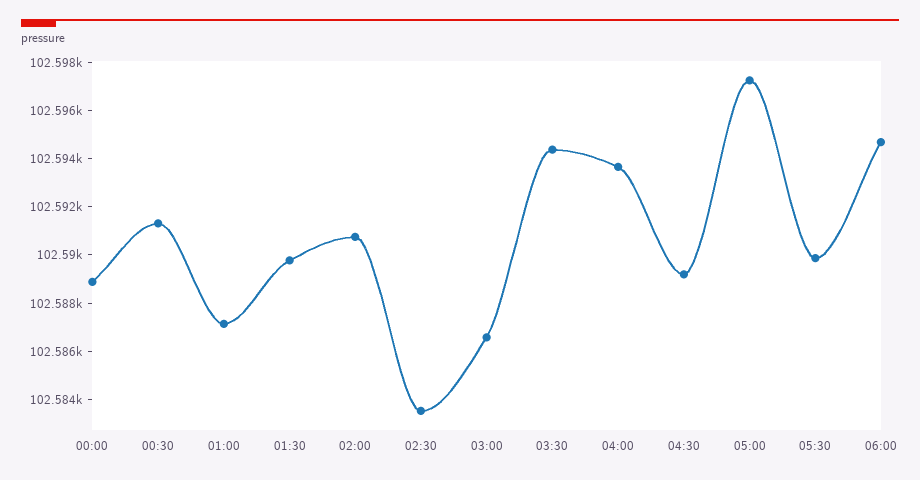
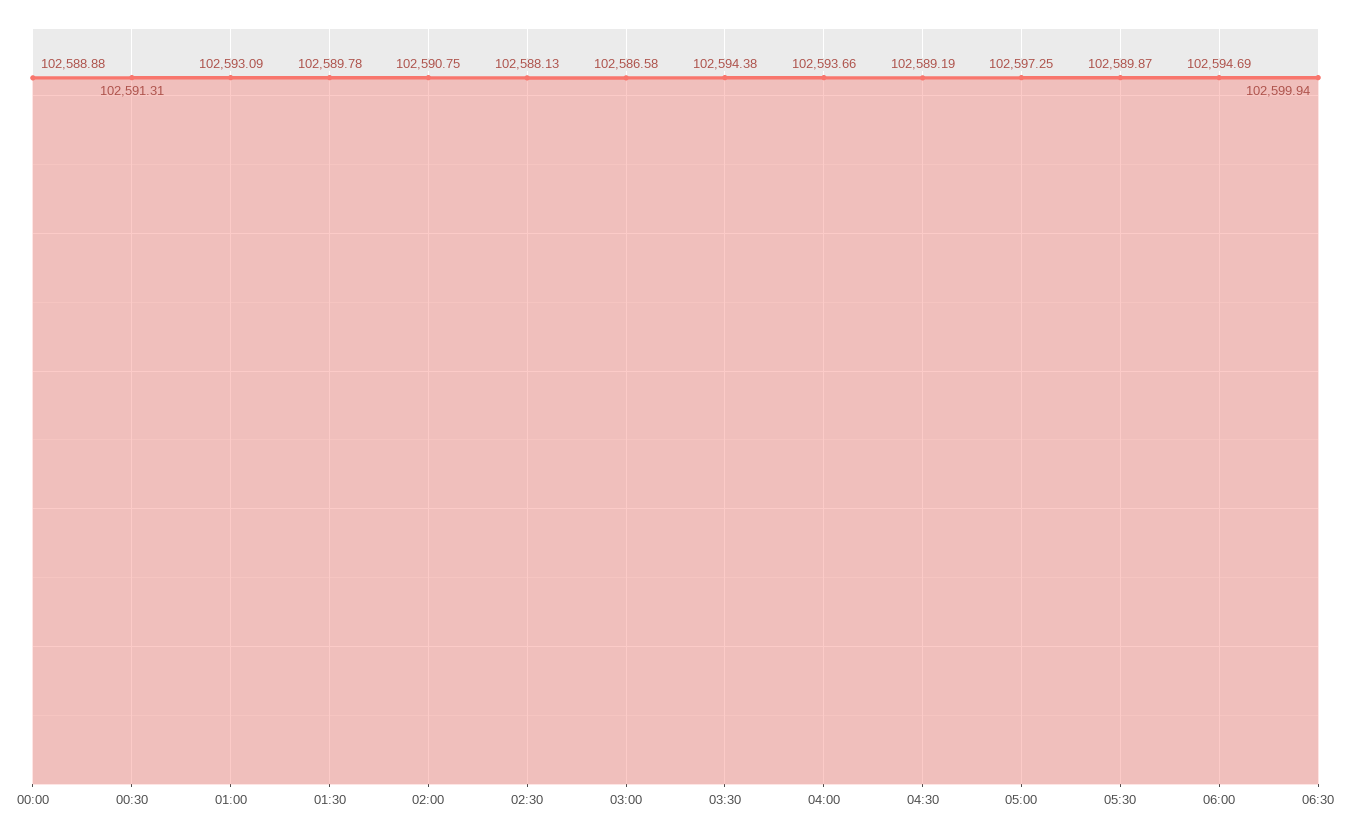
01:00: 102587 -> 102593.09
02:30: 102583.5 -> 102588.13
06:30: none -> 102599.94

